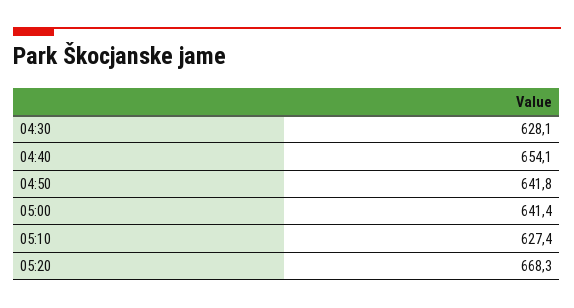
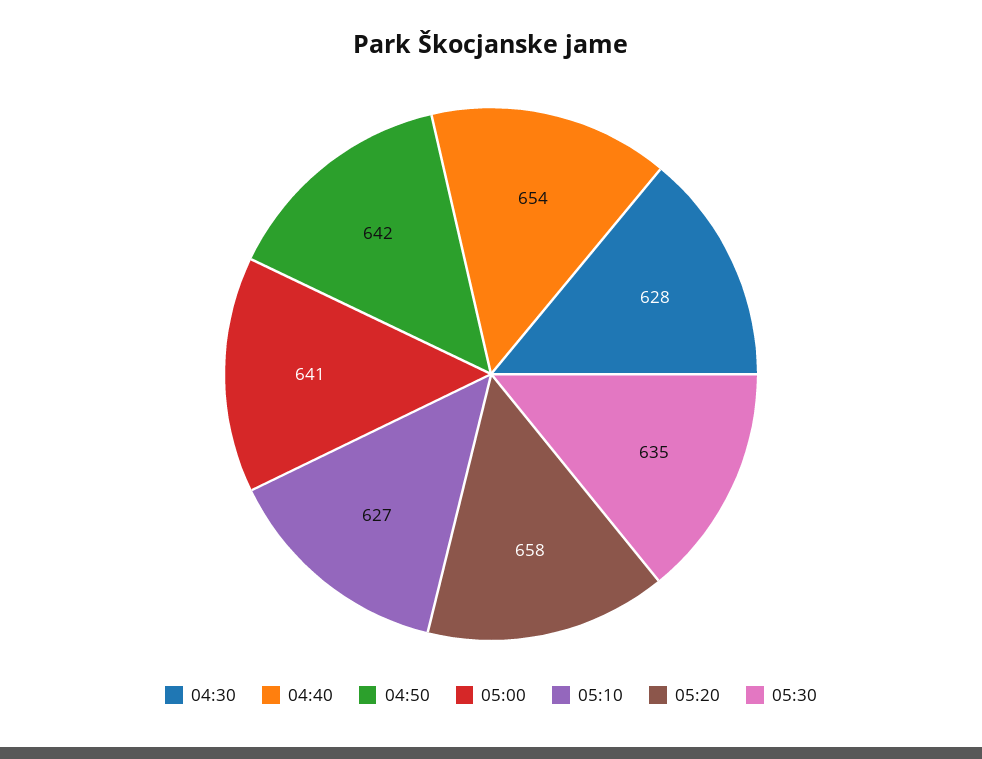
05:20: 668.3 -> 658
05:30: none -> 635

